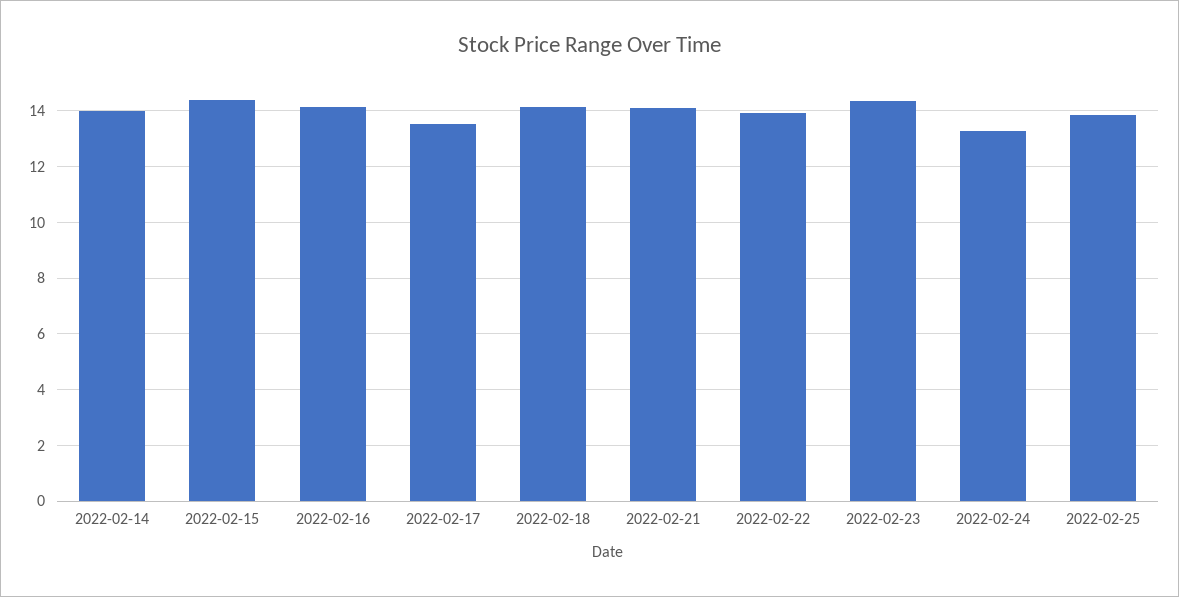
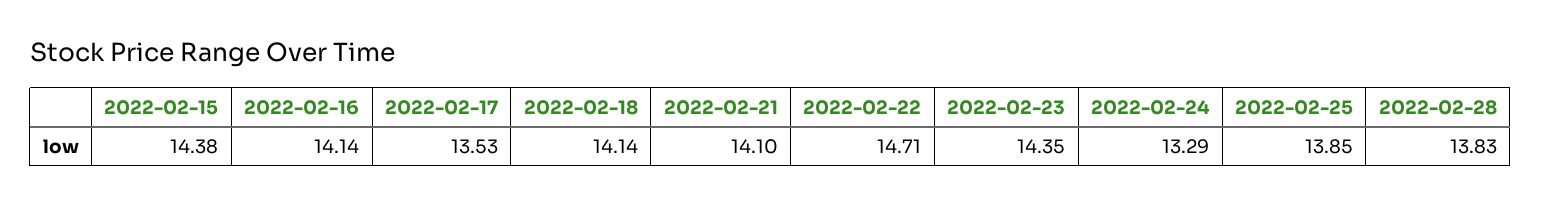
2022-02-14: 14 -> none
2022-02-22: 14 -> 14.71
2022-02-28: none -> 13.83

